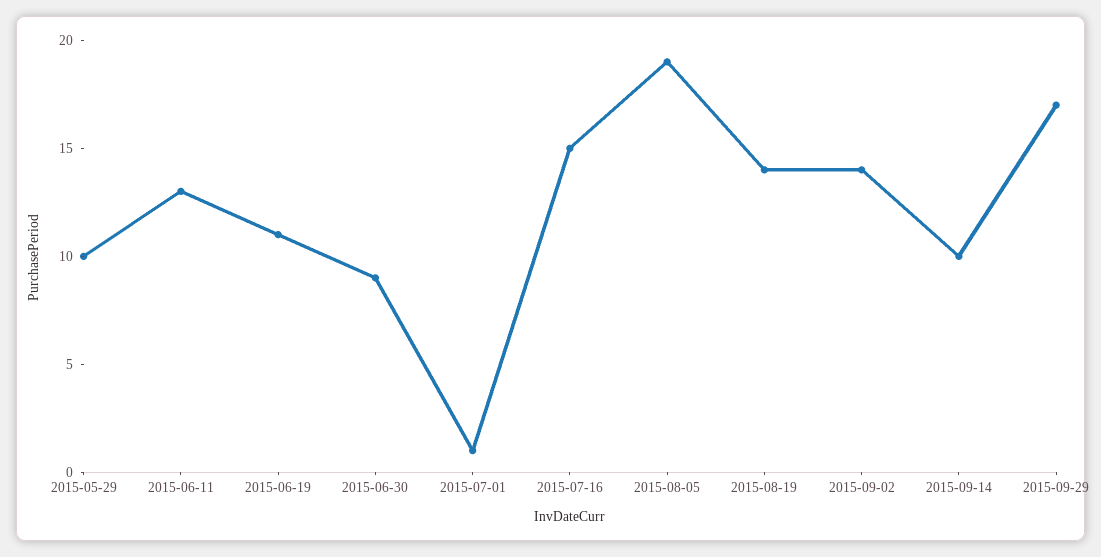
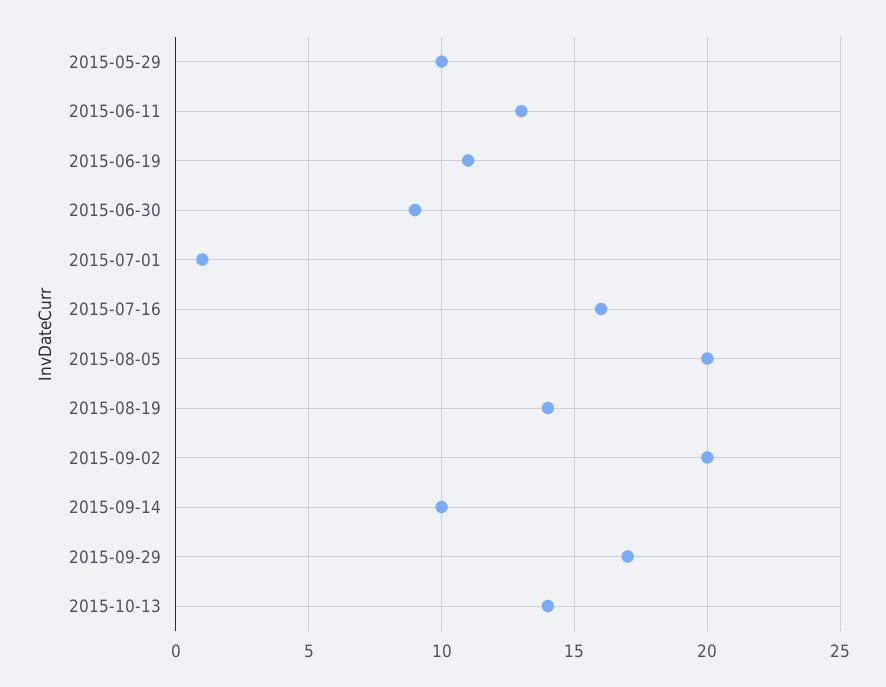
2015-07-16: 15 -> 16
2015-08-05: 19 -> 20
2015-09-02: 14 -> 20
2015-10-13: none -> 14

